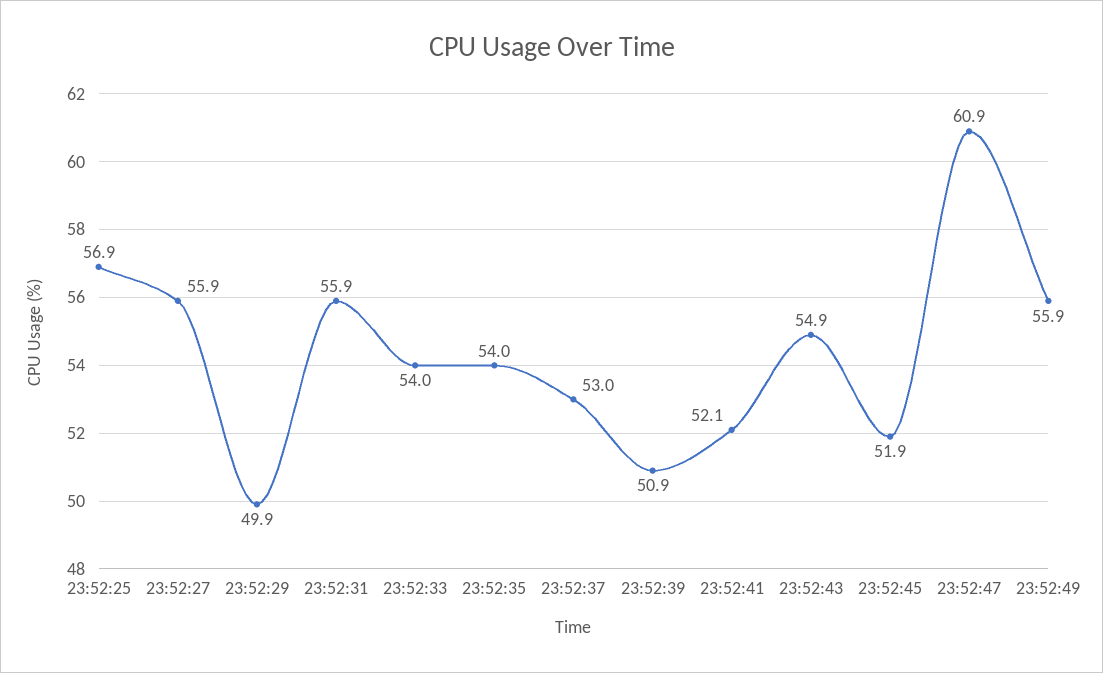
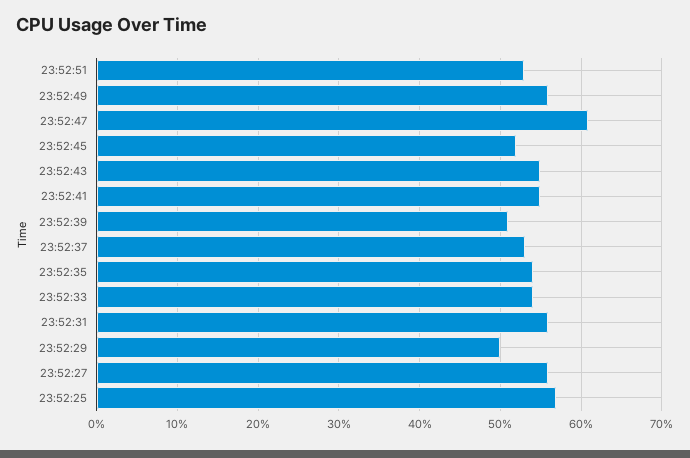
23:52:41: 52.1 -> 55
23:52:51: none -> 53

